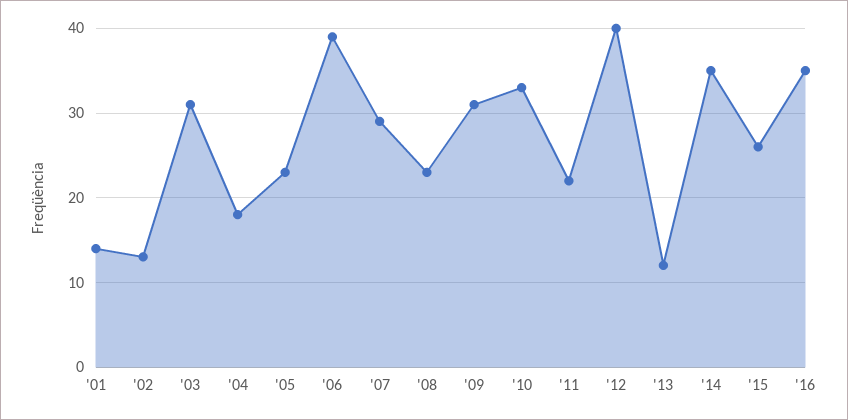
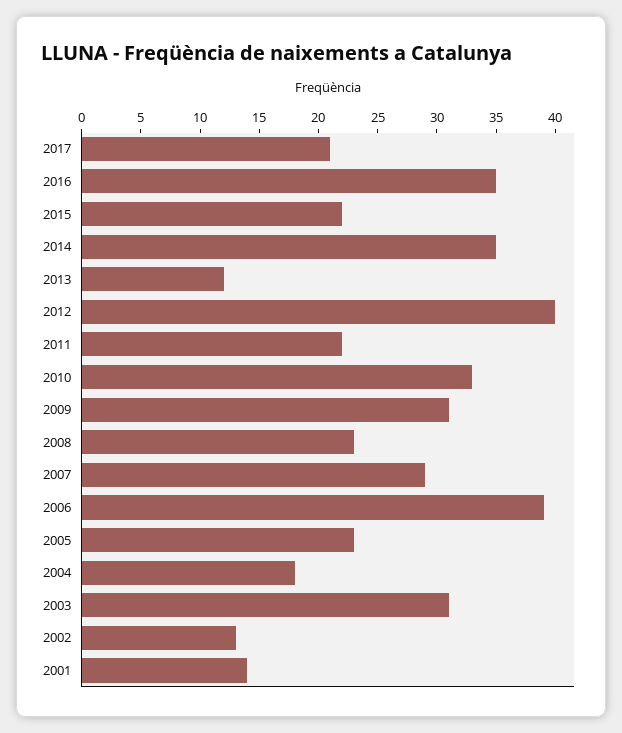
'15: 26 -> 22
2017: none -> 21

